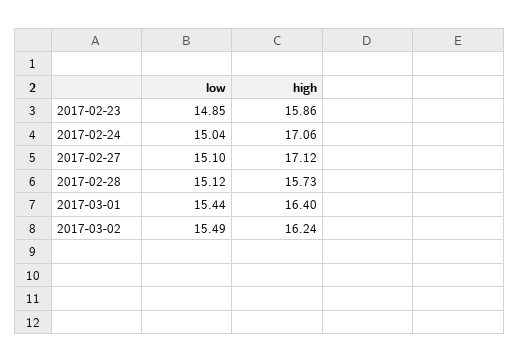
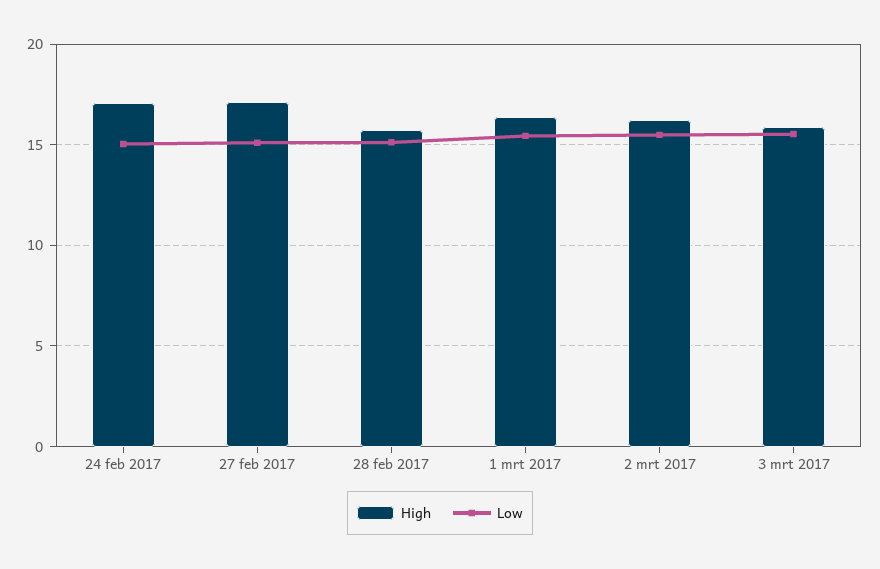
low, 2017-02-23: 14.85 -> none
high, 2017-02-23: 15.86 -> none
high, 3 mrt 2017: none -> 16
low, 3 mrt 2017: none -> 15.5

